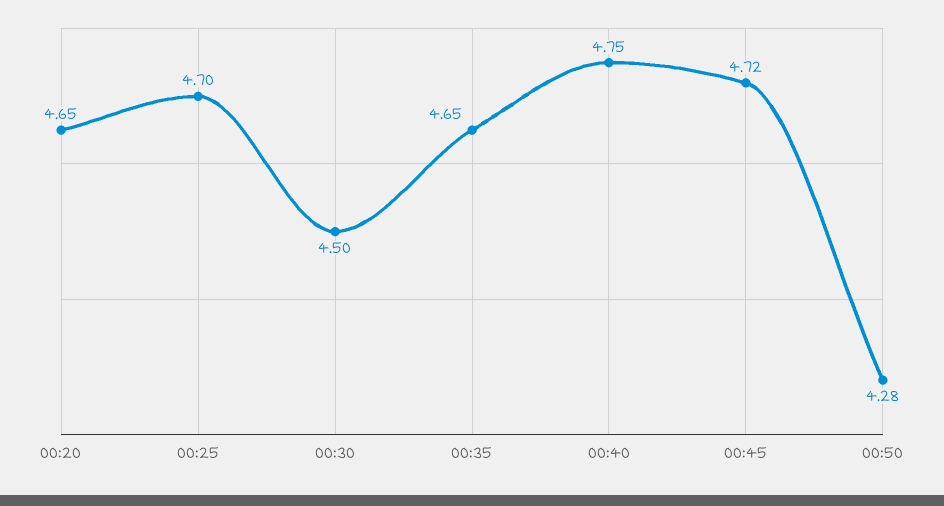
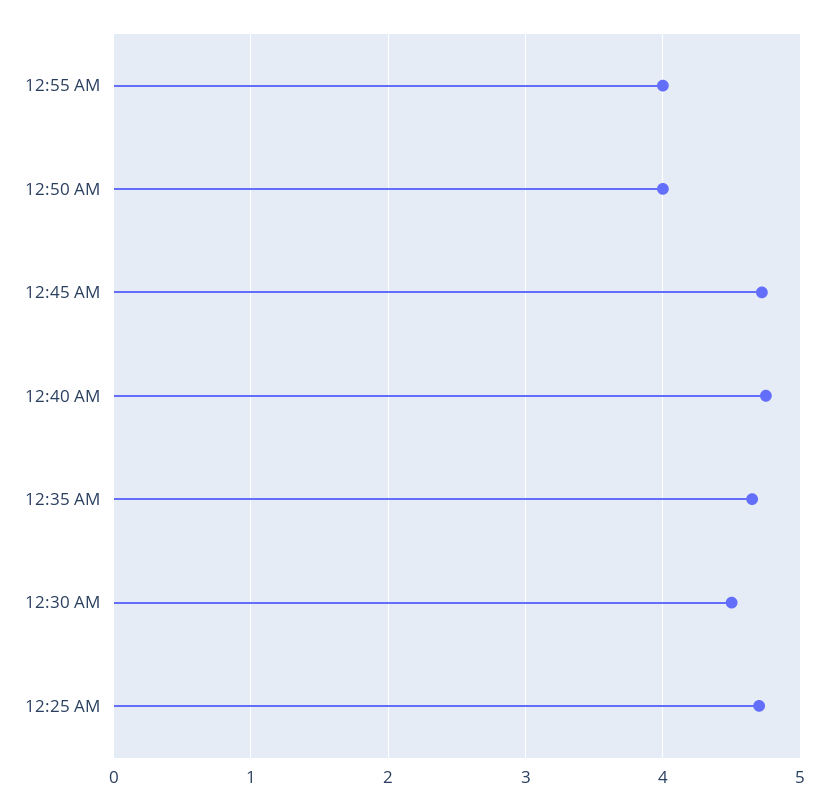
00:20: 4.65 -> none
00:50: 4.28 -> 4
12:55 AM: none -> 4

